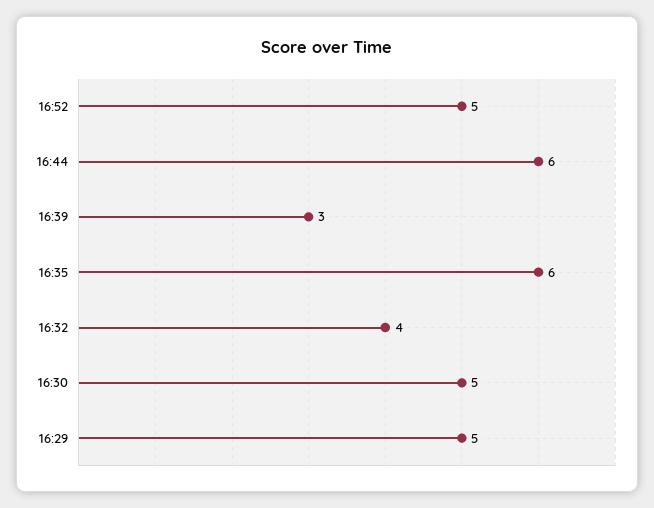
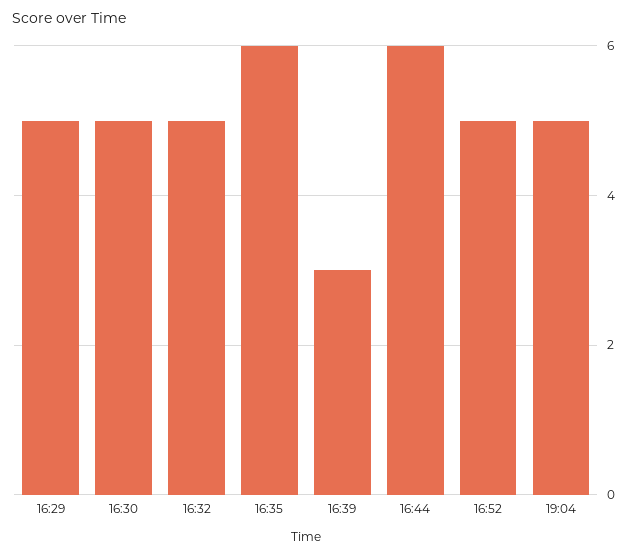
16:32: 4 -> 5
19:04: none -> 5

